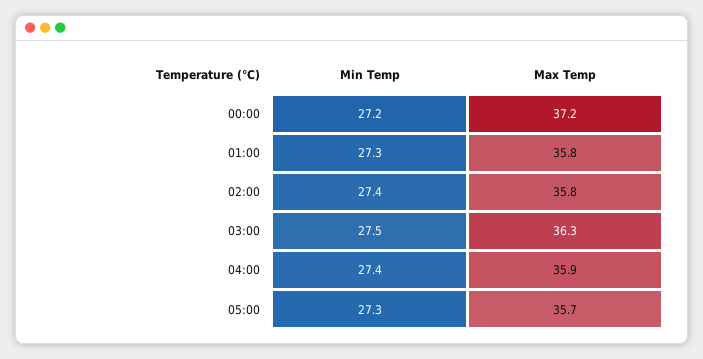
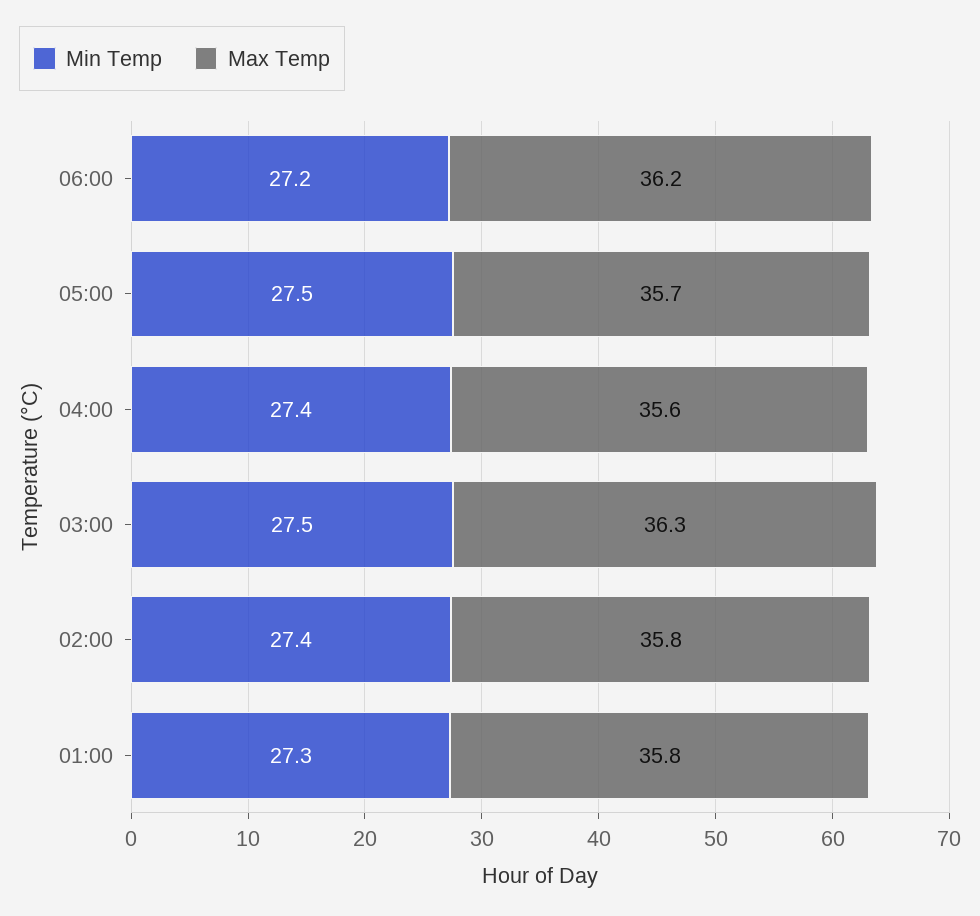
Min Temp, 00:00: 27.2 -> none
Max Temp, 00:00: 37.2 -> none
Max Temp, 04:00: 35.9 -> 35.6
Min Temp, 05:00: 27.3 -> 27.5
Min Temp, 06:00: none -> 27.2
Max Temp, 06:00: none -> 36.2

